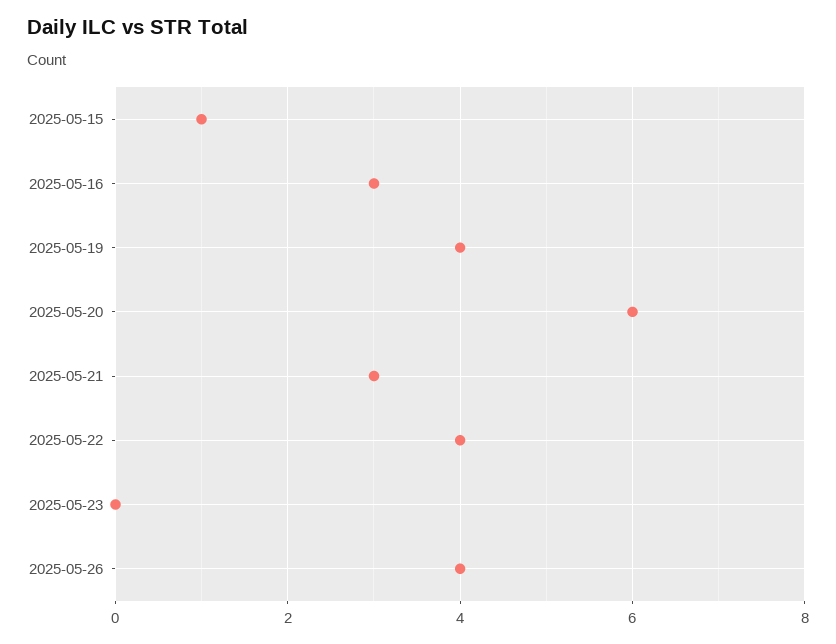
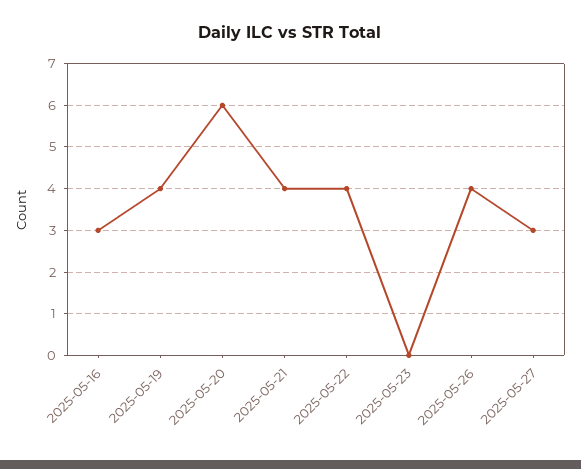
2025-05-15: 1 -> none
2025-05-21: 3 -> 4
2025-05-27: none -> 3

